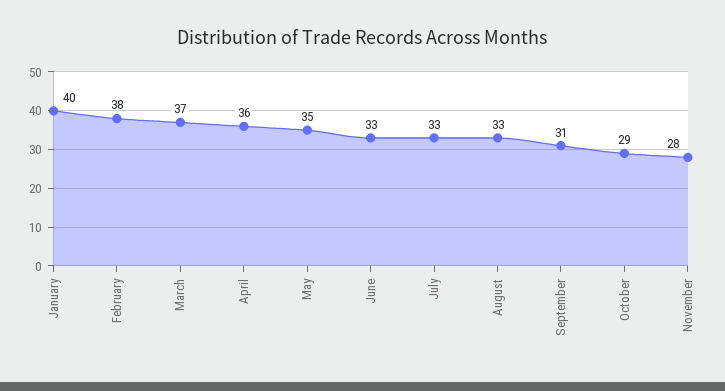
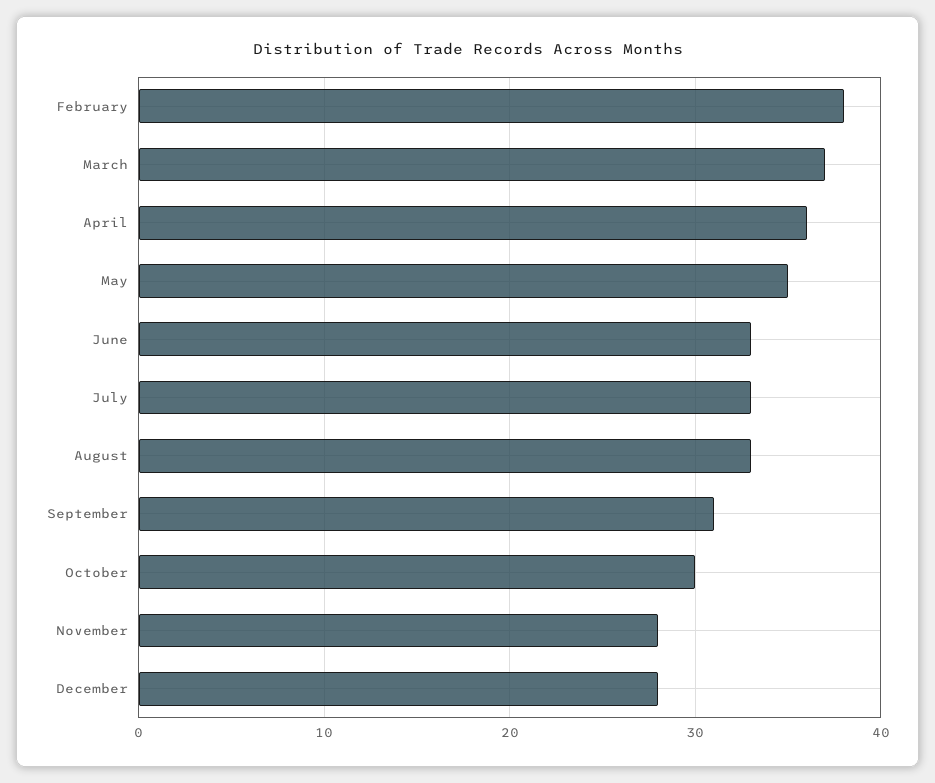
January: 40 -> none
October: 29 -> 30
December: none -> 28

